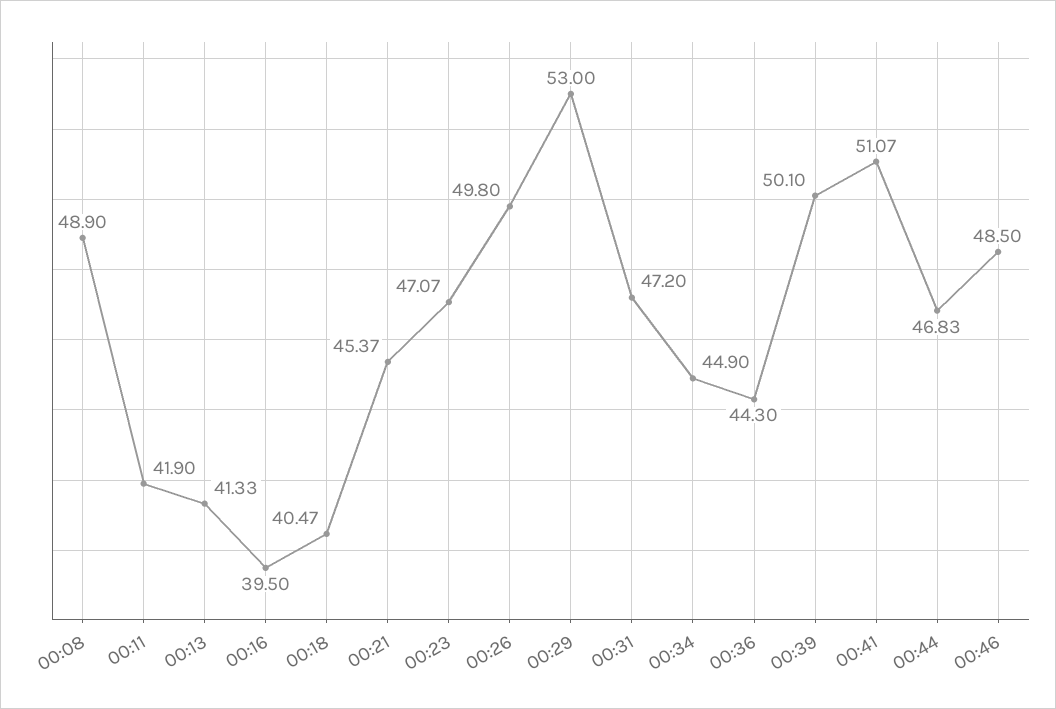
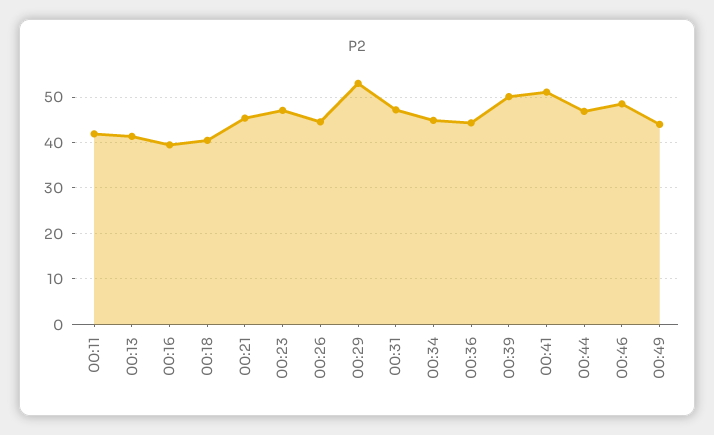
00:08: 48.9 -> none
00:26: 49.8 -> 44
00:49: none -> 44

